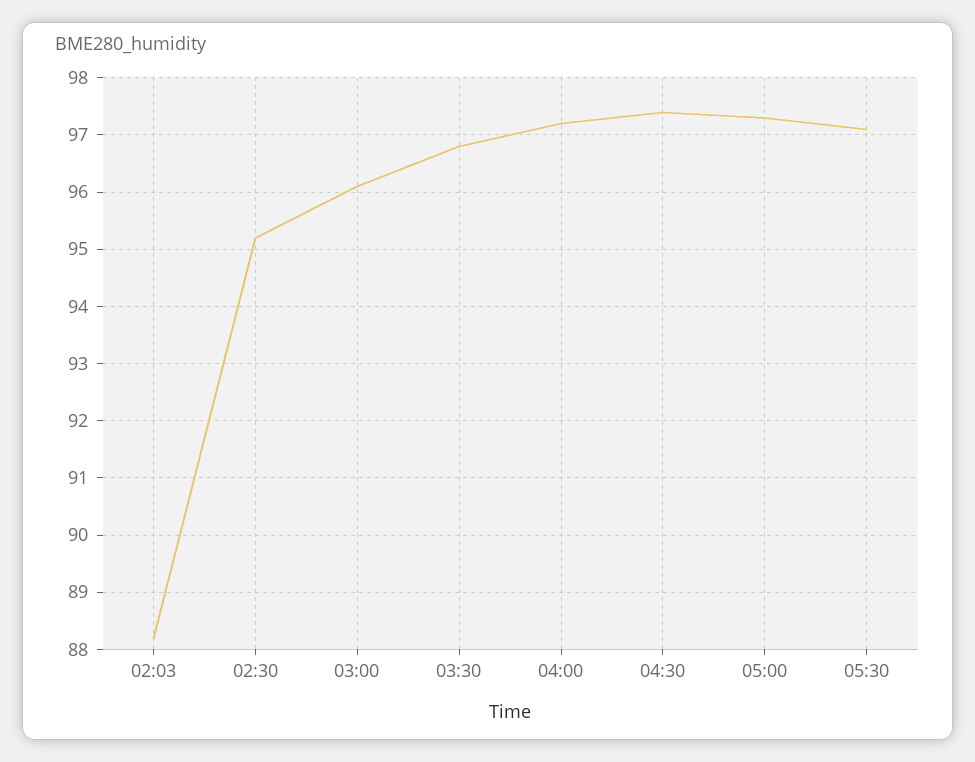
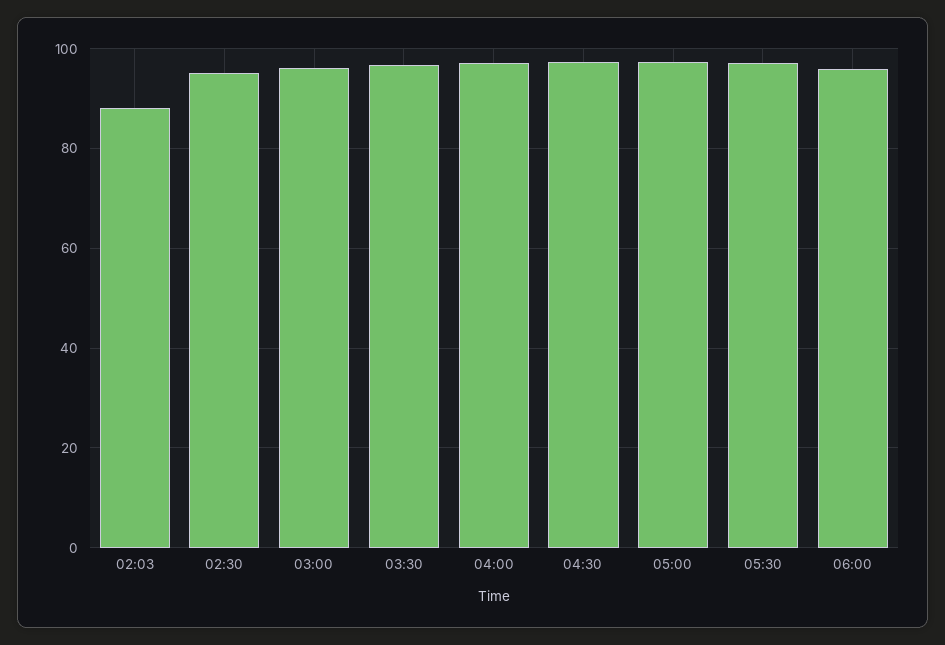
06:00: none -> 96

